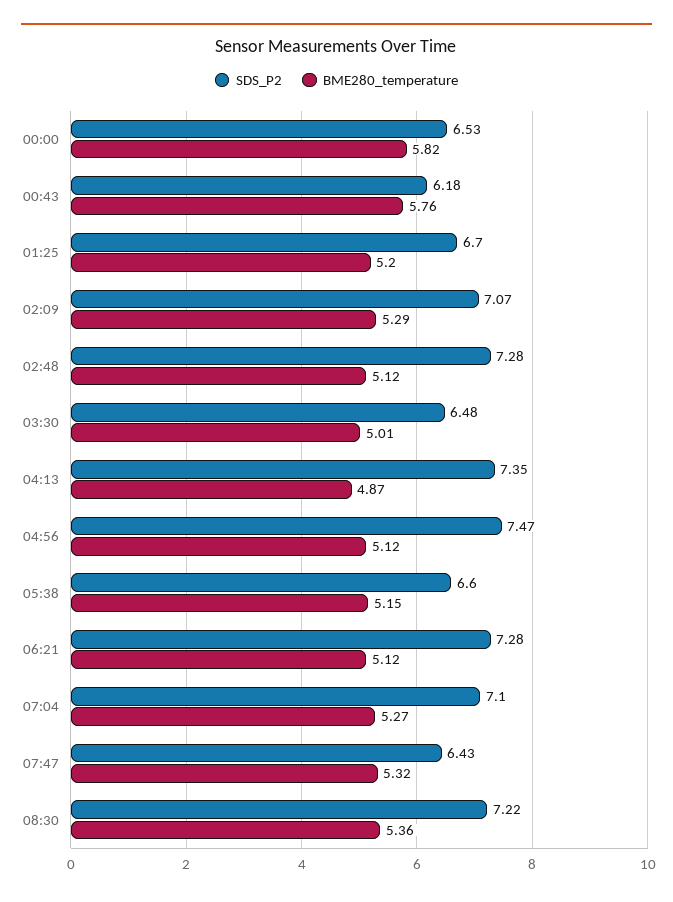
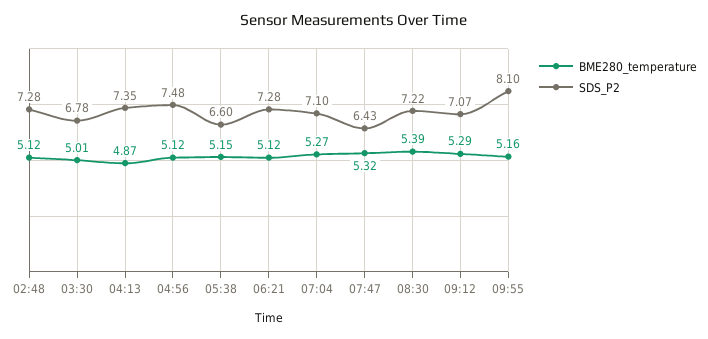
SDS_P2, 00:00: 6.53 -> none
BME280_temperature, 00:00: 5.82 -> none
SDS_P2, 00:43: 6.18 -> none
BME280_temperature, 00:43: 5.76 -> none
SDS_P2, 01:25: 6.7 -> none
BME280_temperature, 01:25: 5.2 -> none
SDS_P2, 02:09: 7.07 -> none
BME280_temperature, 02:09: 5.29 -> none
SDS_P2, 03:30: 6.48 -> 6.78
SDS_P2, 04:56: 7.47 -> 7.48
BME280_temperature, 08:30: 5.36 -> 5.39
BME280_temperature, 09:12: none -> 5.29
SDS_P2, 09:12: none -> 7.07
BME280_temperature, 09:55: none -> 5.16
SDS_P2, 09:55: none -> 8.1

